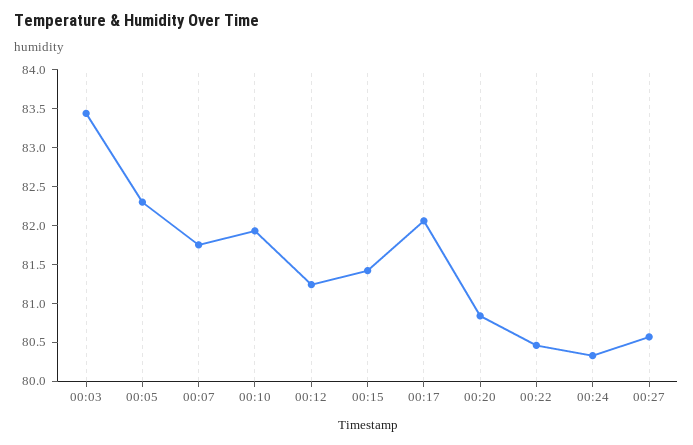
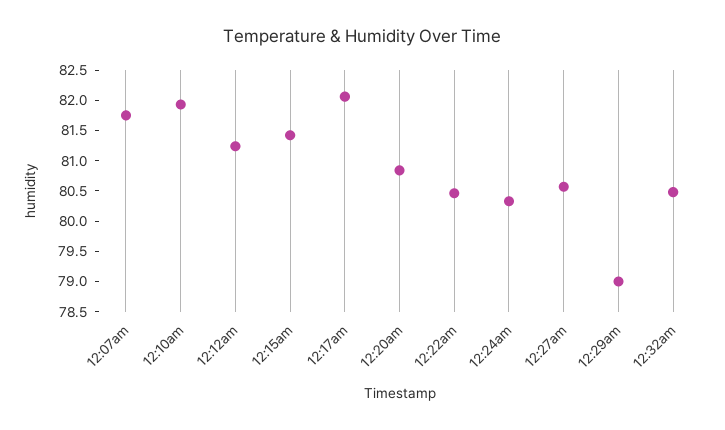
00:03: 83.5 -> none
00:05: 82.25 -> none
12:29am: none -> 79
12:32am: none -> 80.5

